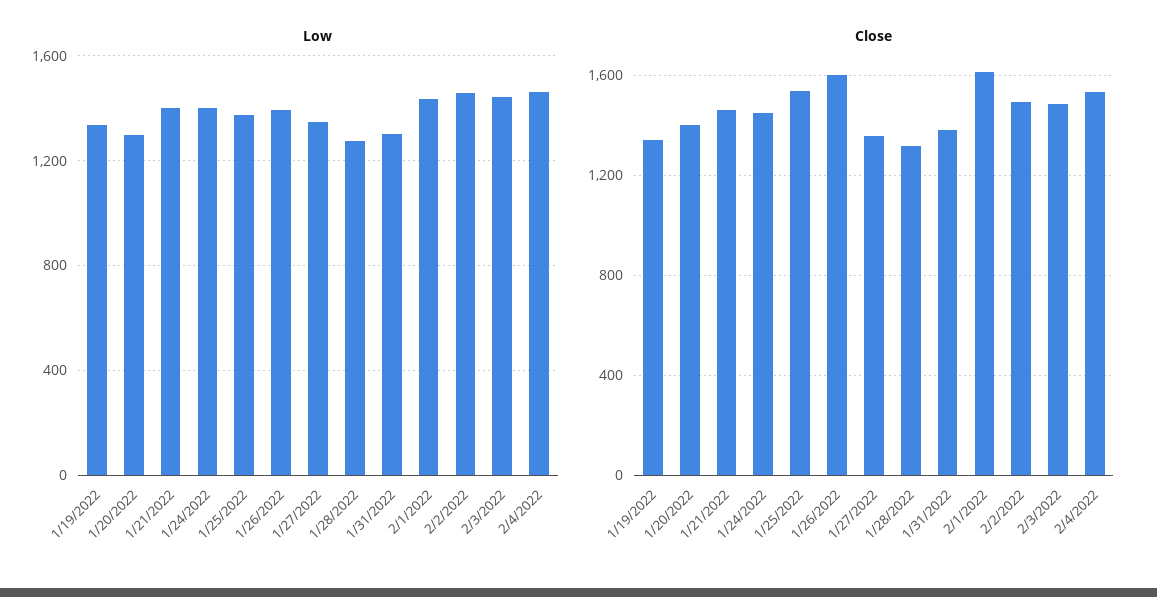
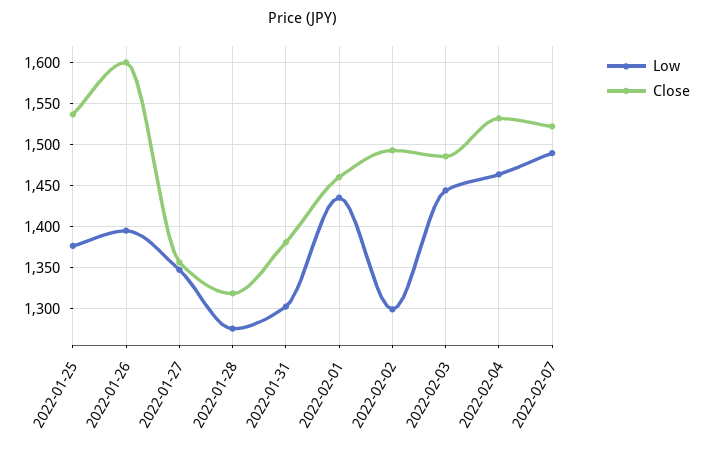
Low, 1/19/2022: 1350 -> none
Low, 1/20/2022: 1300 -> none
Low, 1/21/2022: 1400 -> none
Low, 1/24/2022: 1400 -> none
Low, 2/2/2022: 1450 -> 1300
Close, 1/19/2022: 1350 -> none
Close, 1/20/2022: 1400 -> none
Close, 1/21/2022: 1450 -> none
Close, 1/24/2022: 1450 -> none
Close, 2/1/2022: 1600 -> 1460
Low, 2022-02-07: none -> 1490
Close, 2022-02-07: none -> 1520

